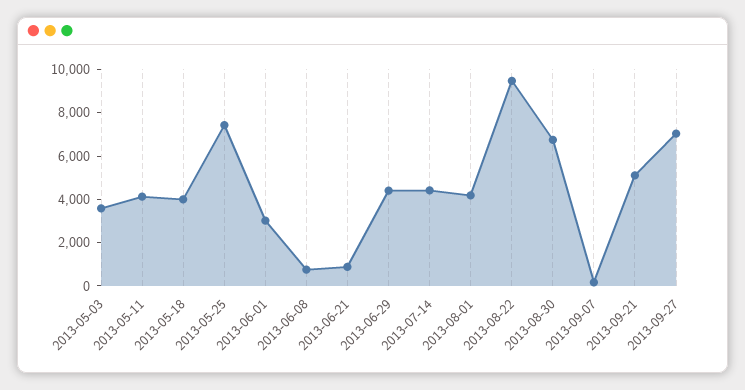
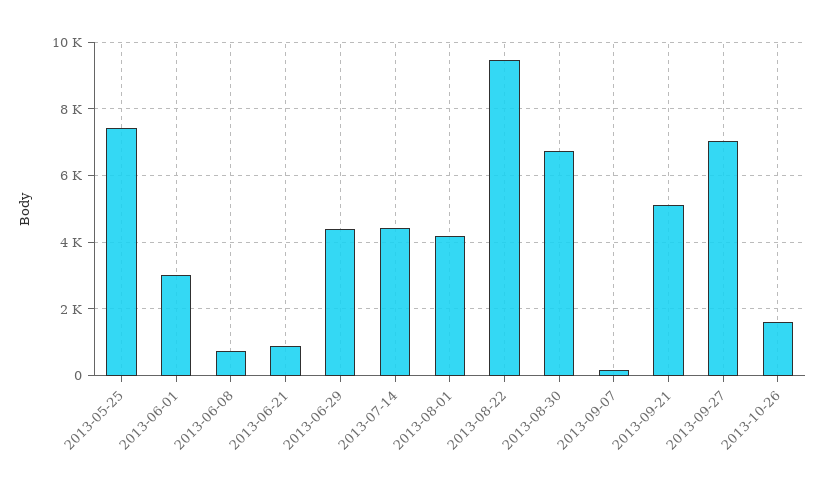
2013-05-03: 3500 -> none
2013-05-11: 4000 -> none
2013-05-18: 4000 -> none
2013-10-26: none -> 1600

